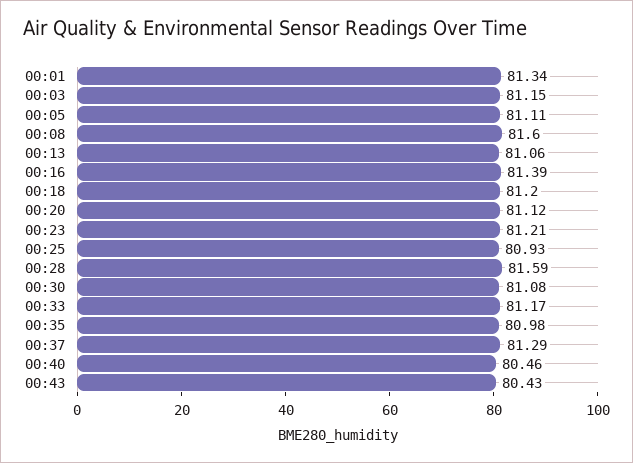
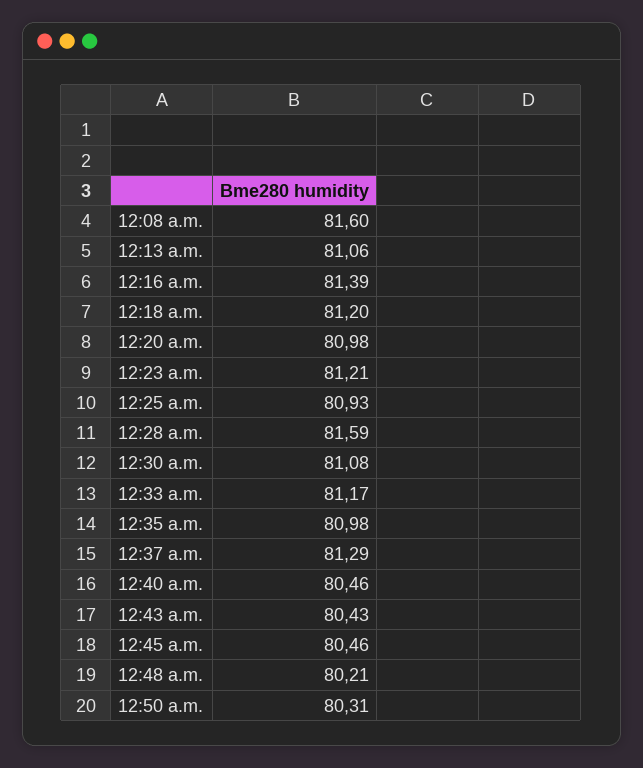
00:01: 81.34 -> none
00:03: 81.15 -> none
00:05: 81.11 -> none
00:20: 81.12 -> 80.98
12:45 a.m.: none -> 80.46
12:48 a.m.: none -> 80.21
12:50 a.m.: none -> 80.31

